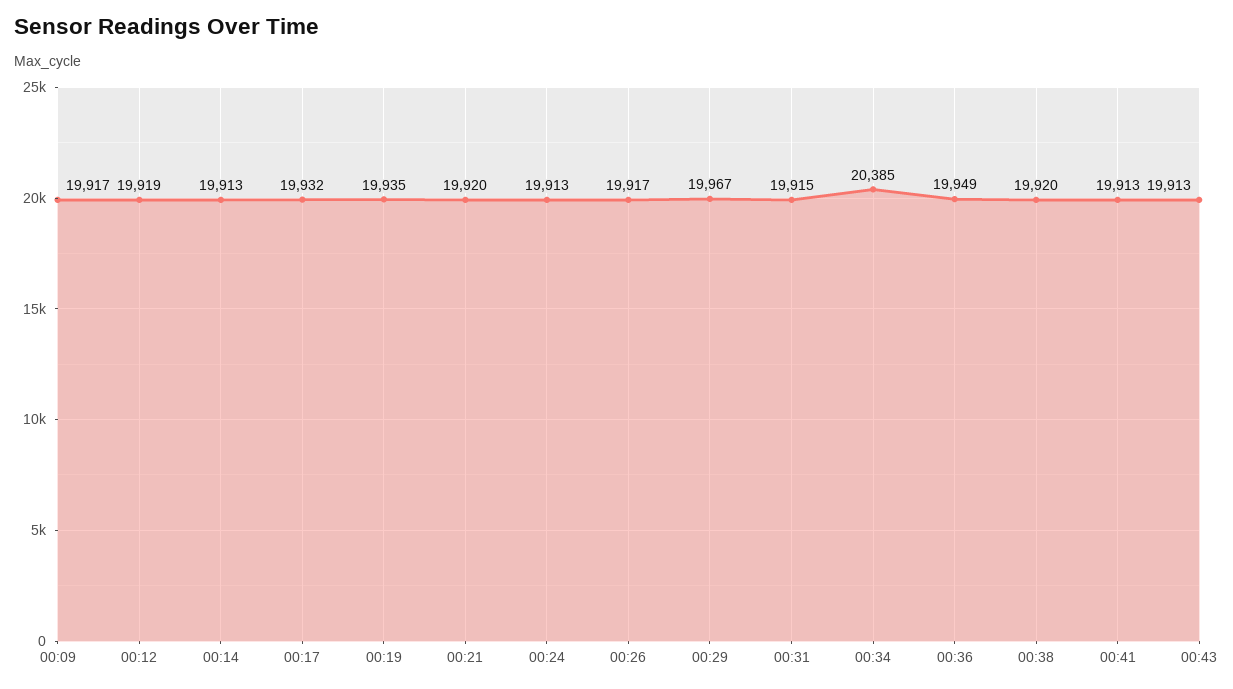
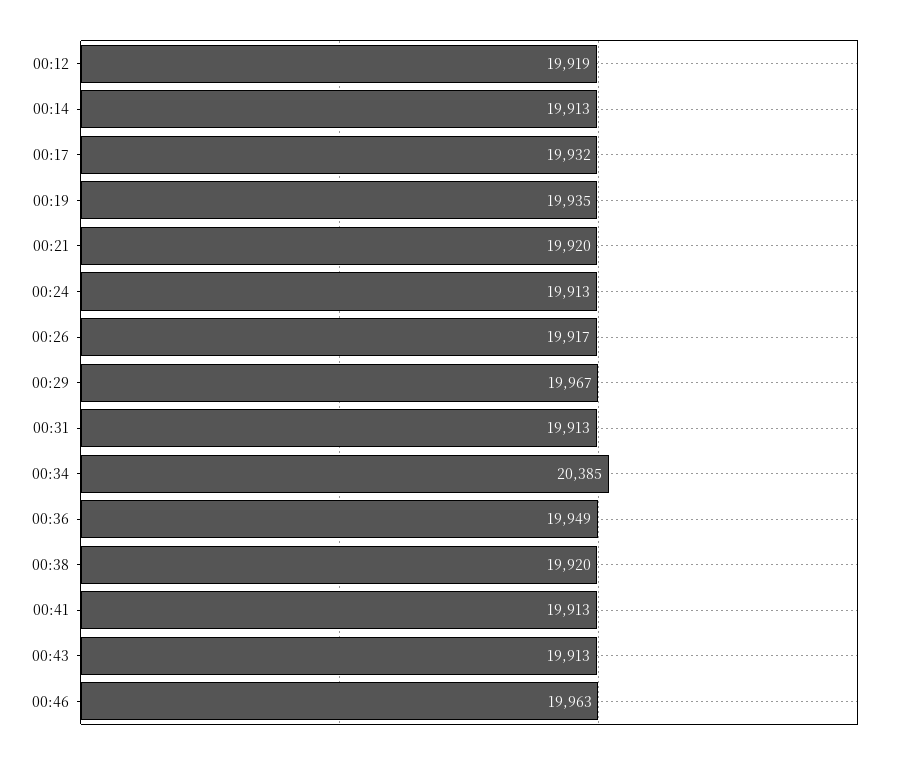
00:09: 19917 -> none
00:31: 19915 -> 19913
00:46: none -> 19963

